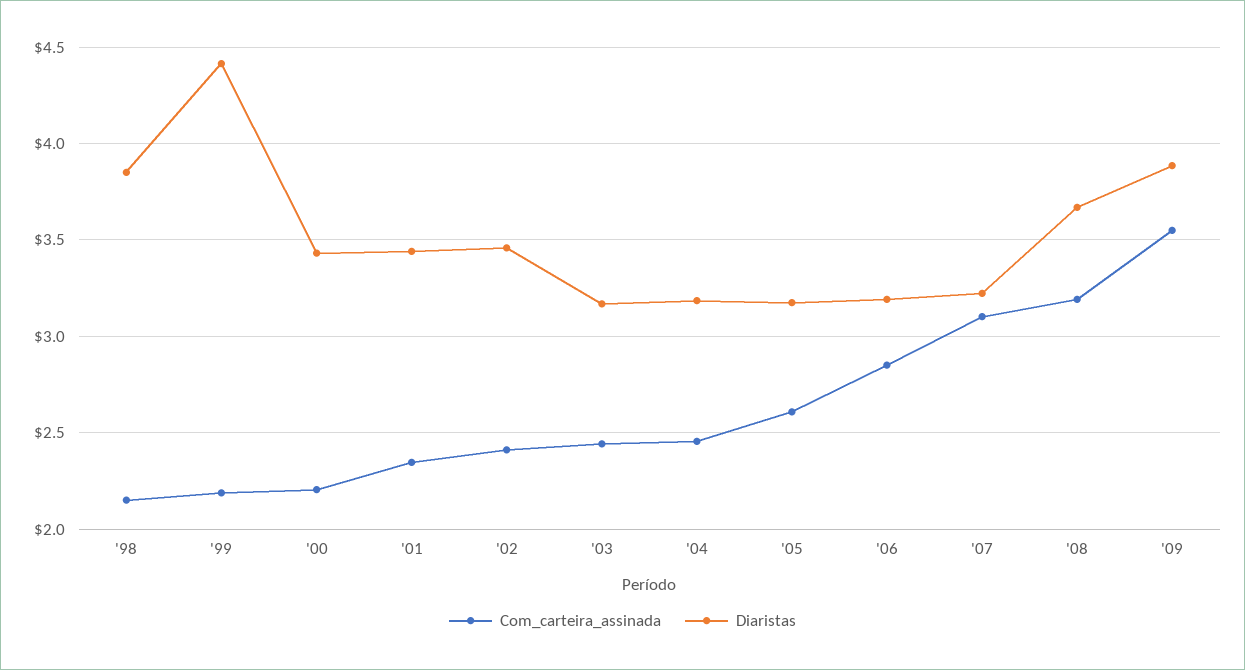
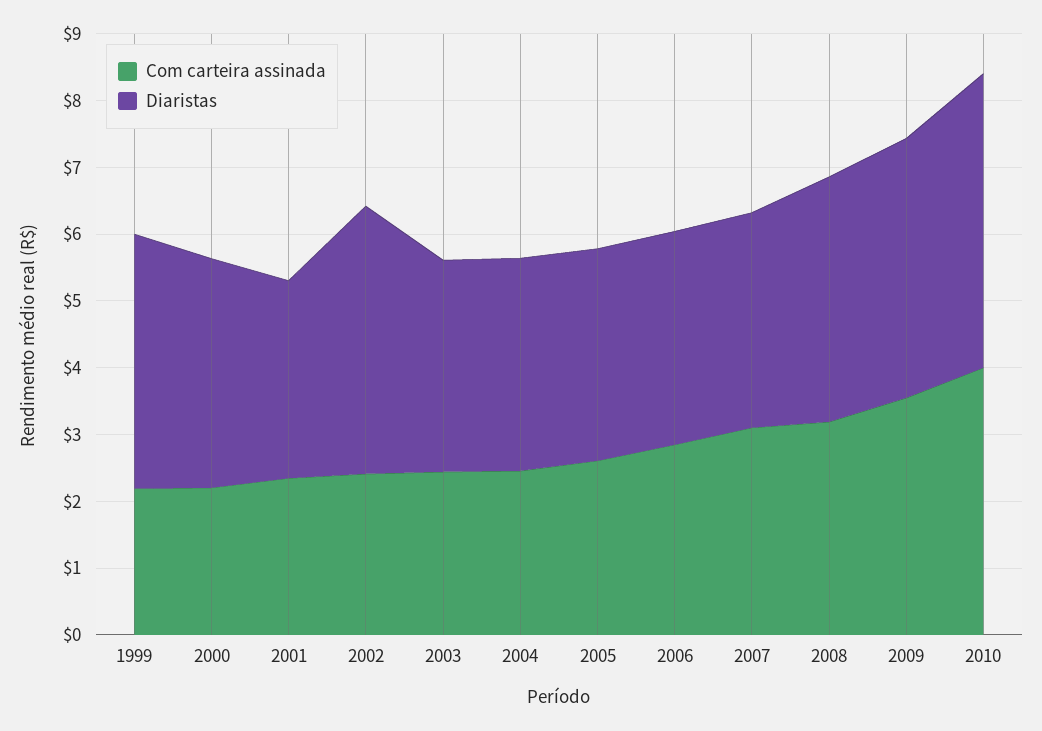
Com_carteira_assinada, '98: 2.15 -> none
Diaristas, '98: 3.85 -> none
Diaristas, '99: 4.4 -> 3.8
Diaristas, '01: 3.45 -> 3
Diaristas, '02: 3.45 -> 4
Com_carteira_assinada, 2010: none -> 4
Diaristas, 2010: none -> 4.4

